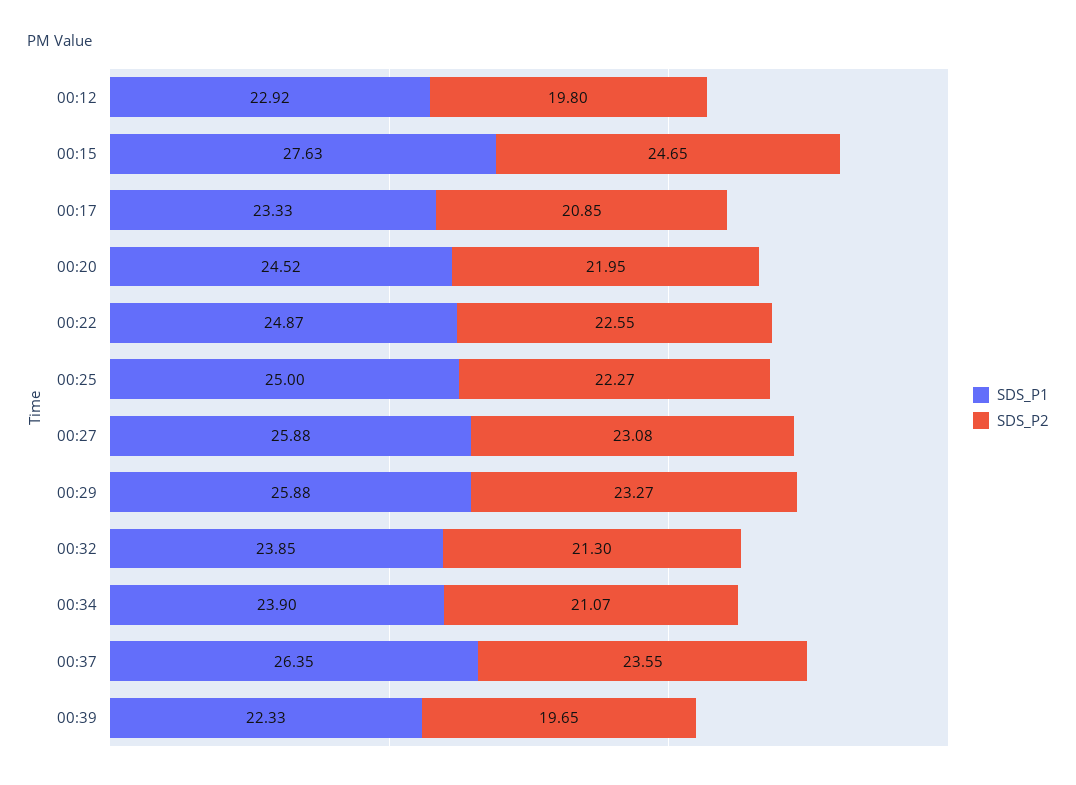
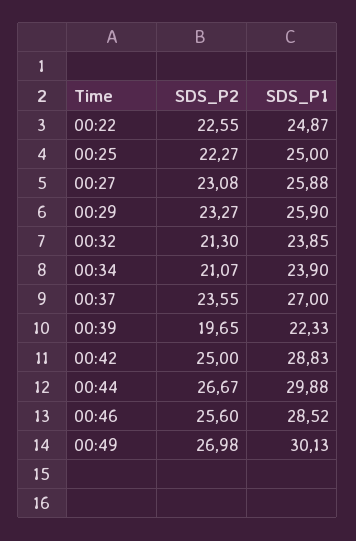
SDS_P1, 00:12: 22.92 -> none
SDS_P2, 00:12: 19.8 -> none
SDS_P1, 00:15: 27.63 -> none
SDS_P2, 00:15: 24.65 -> none
SDS_P1, 00:17: 23.33 -> none
SDS_P2, 00:17: 20.85 -> none
SDS_P1, 00:20: 24.52 -> none
SDS_P2, 00:20: 21.95 -> none
SDS_P1, 00:29: 25.88 -> 25.9
SDS_P1, 00:37: 26.35 -> 27
SDS_P2, 00:42: none -> 25
SDS_P1, 00:42: none -> 28.83
SDS_P2, 00:44: none -> 26.67
SDS_P1, 00:44: none -> 29.88
SDS_P2, 00:46: none -> 25.6
SDS_P1, 00:46: none -> 28.52
SDS_P2, 00:49: none -> 26.98
SDS_P1, 00:49: none -> 30.13

